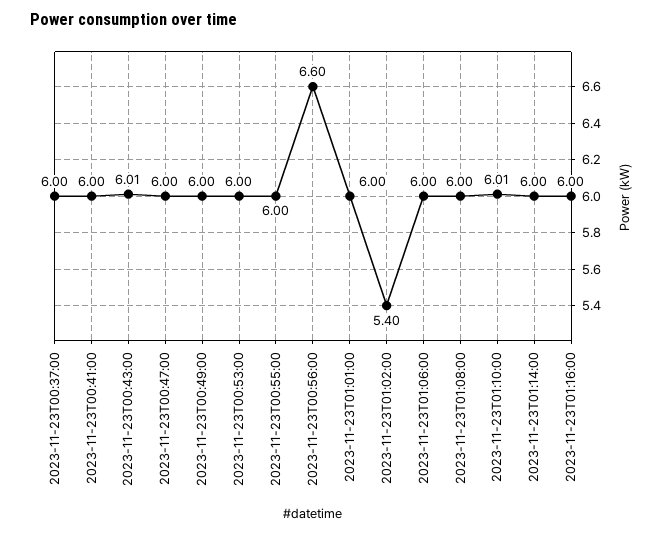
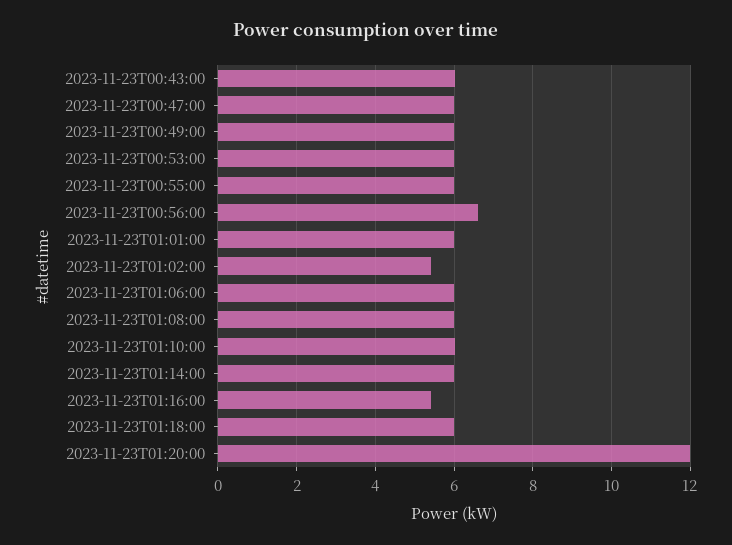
2023-11-23T00:37:00: 6 -> none
2023-11-23T00:41:00: 6 -> none
2023-11-23T01:16:00: 6 -> 5.4
2023-11-23T01:18:00: none -> 6
2023-11-23T01:20:00: none -> 12

